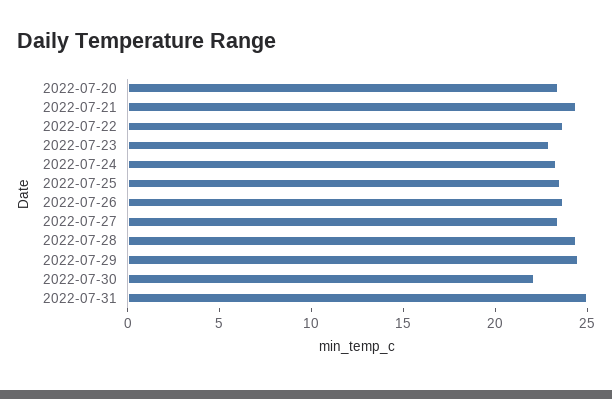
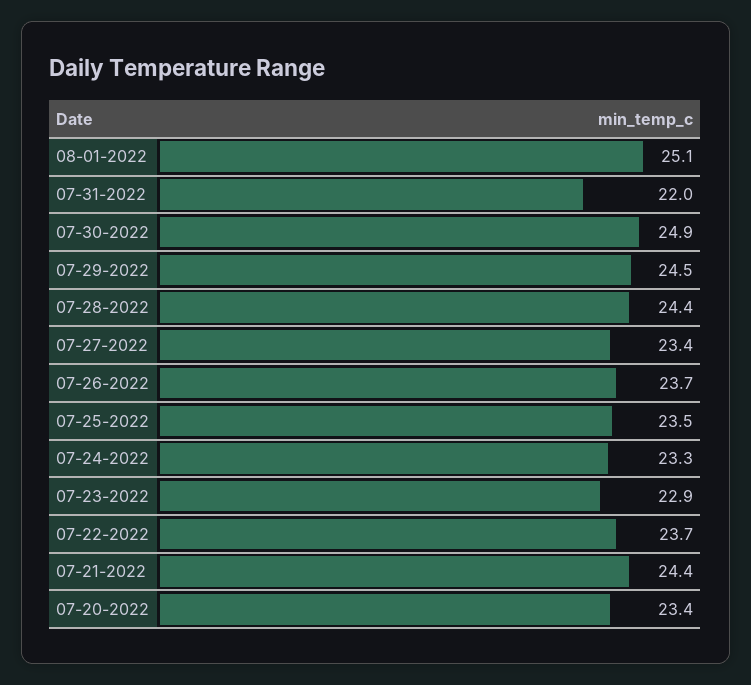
2022-07-30: 22 -> 24.9
2022-07-31: 25 -> 22
08-01-2022: none -> 25.1

